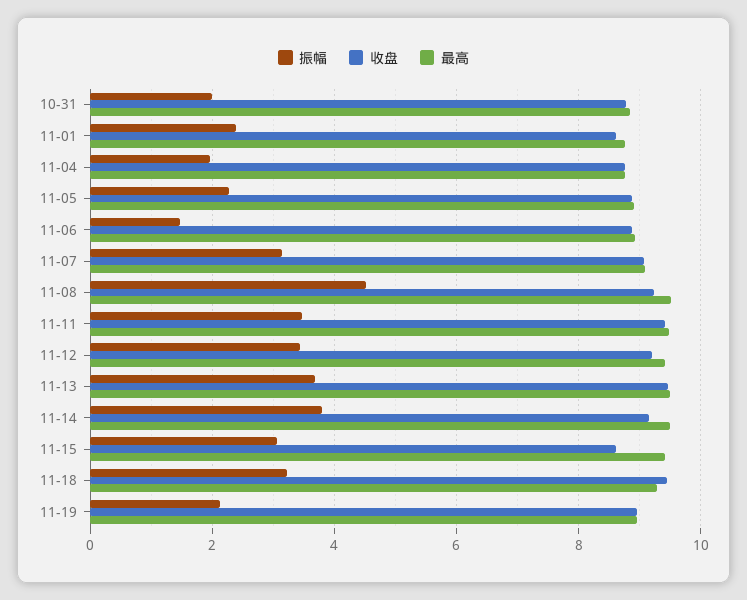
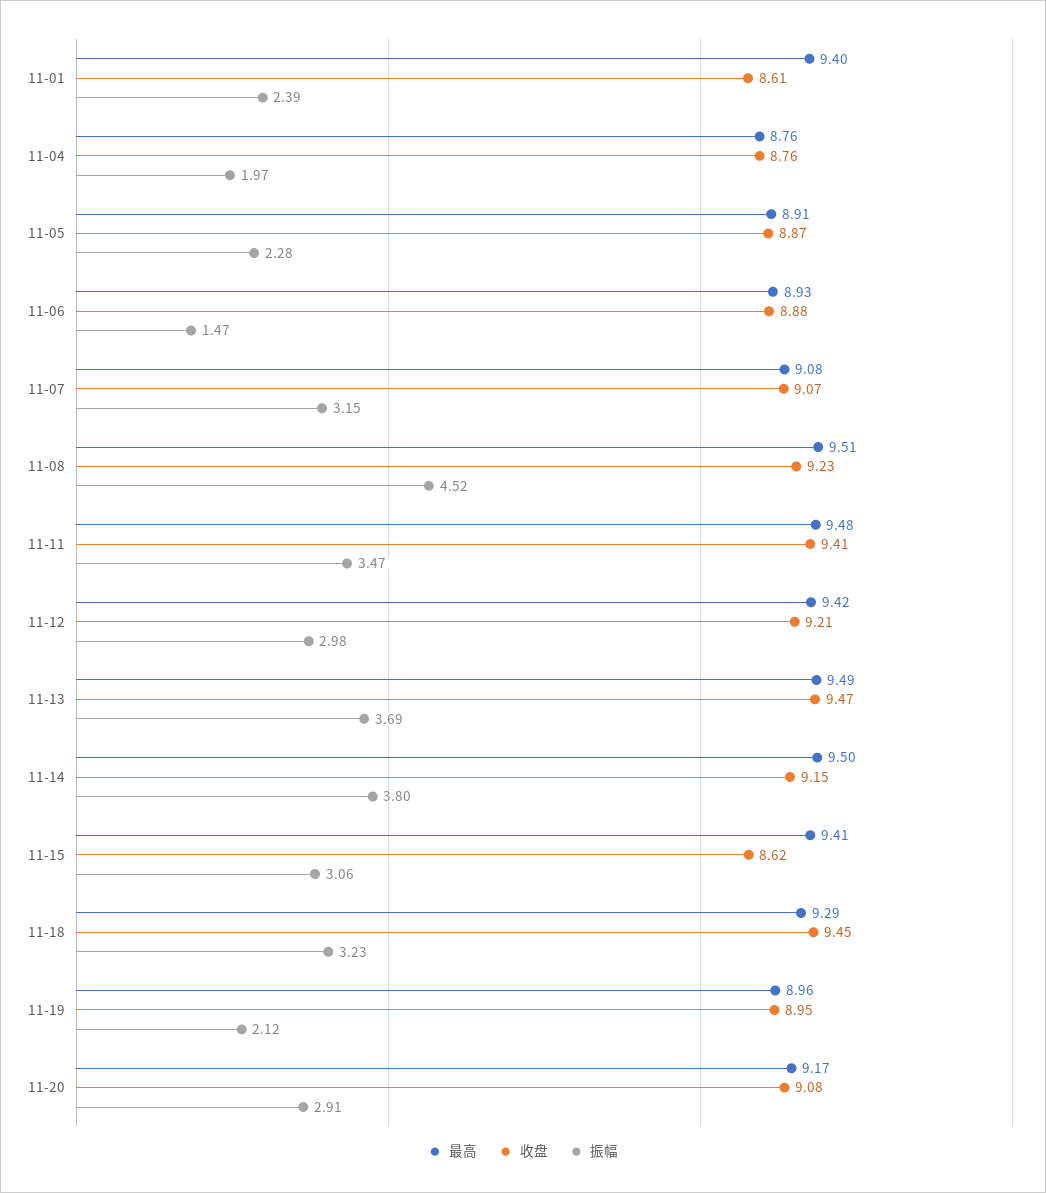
振幅, 10-31: 2 -> none
收盘, 10-31: 8.8 -> none
最高, 10-31: 8.8 -> none
最高, 11-01: 8.8 -> 9.4
振幅, 11-12: 3.4 -> 2.98
最高, 11-20: none -> 9.17
收盘, 11-20: none -> 9.08
振幅, 11-20: none -> 2.91

